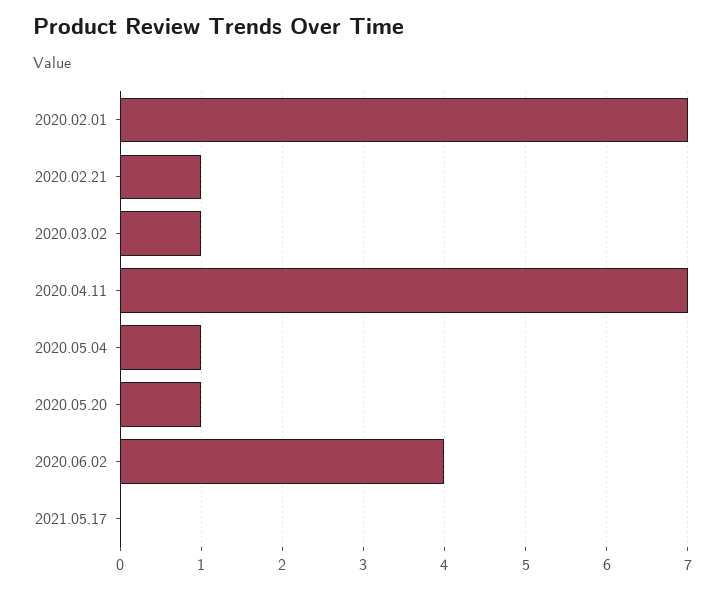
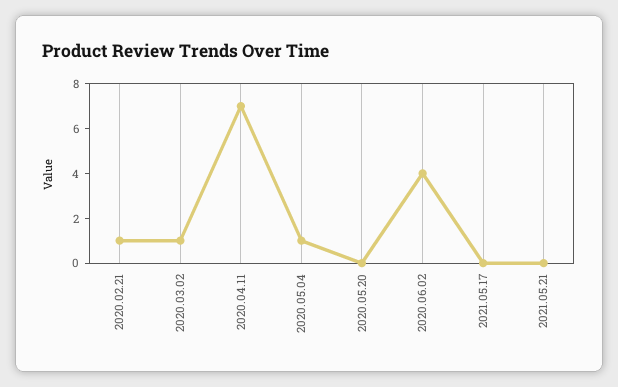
2020.02.01: 7 -> none
2020.05.20: 1 -> 0
2021.05.21: none -> 0

